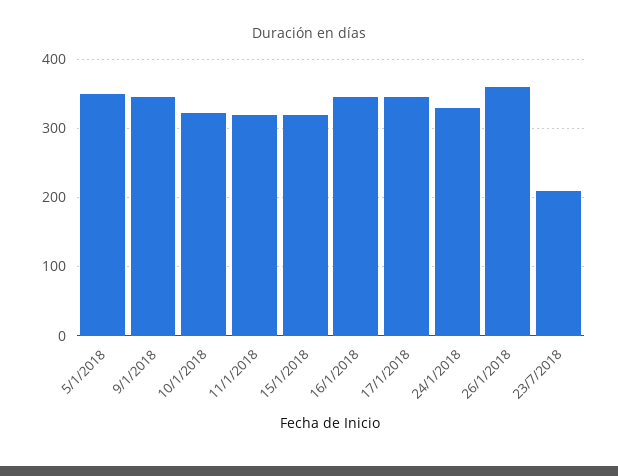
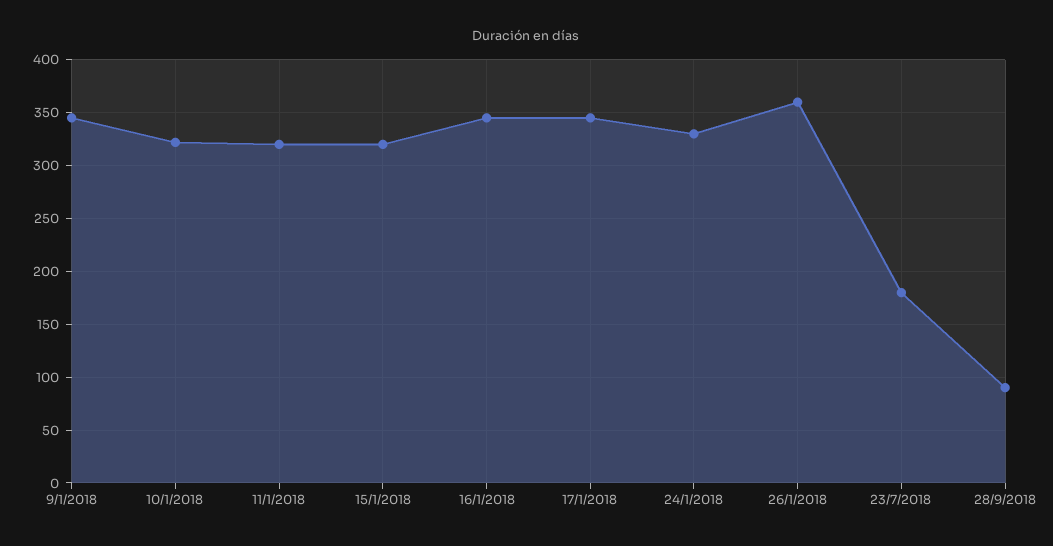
5/1/2018: 350 -> none
23/7/2018: 210 -> 180
28/9/2018: none -> 90

